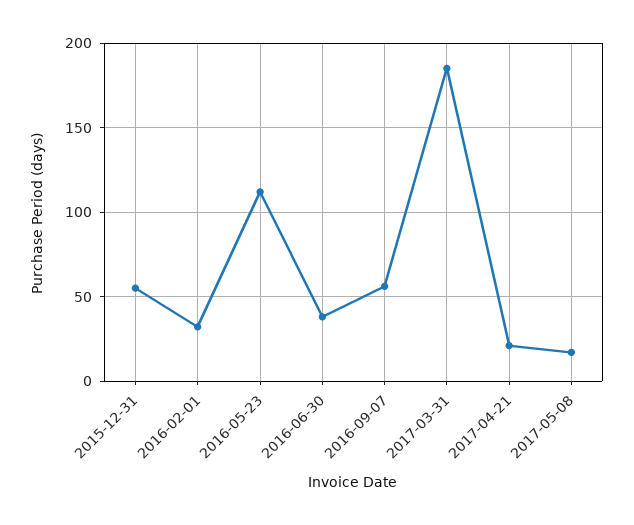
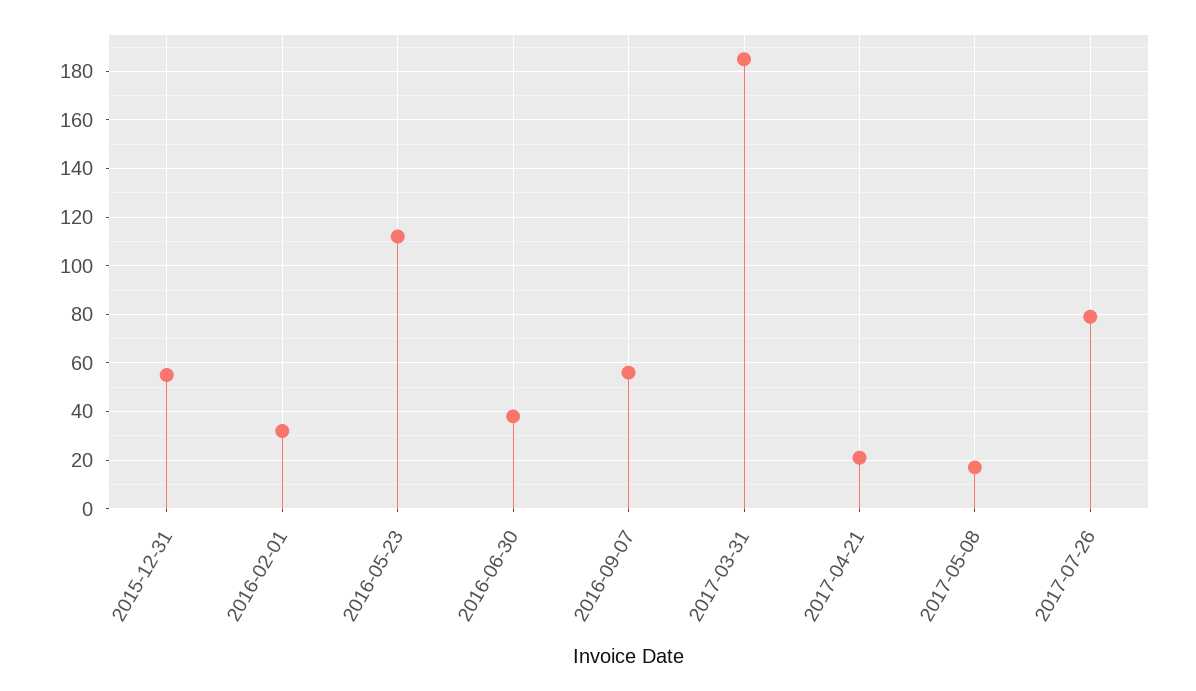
2017-07-26: none -> 80

